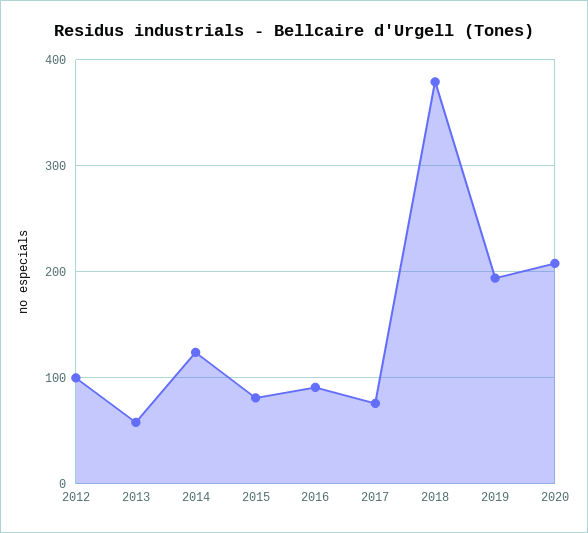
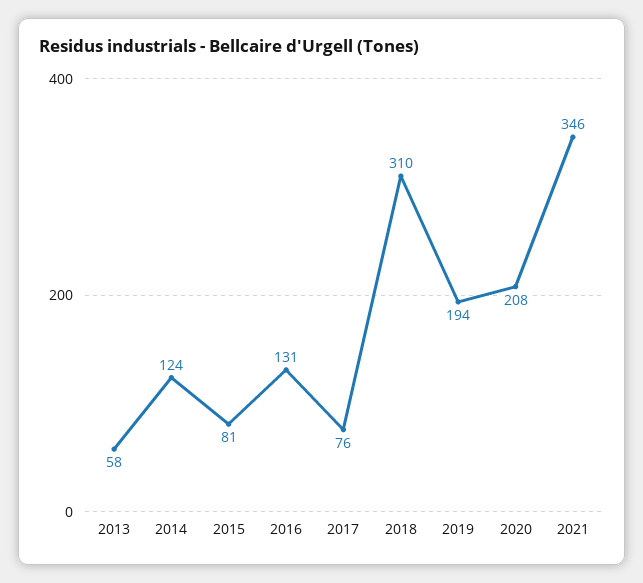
2012: 100 -> none
2016: 90 -> 131
2018: 380 -> 310
2021: none -> 346

